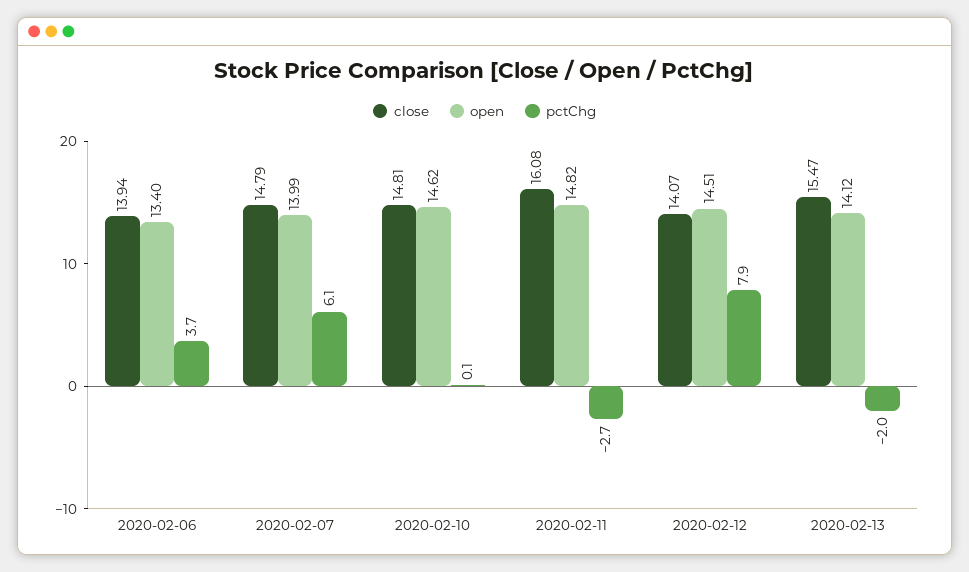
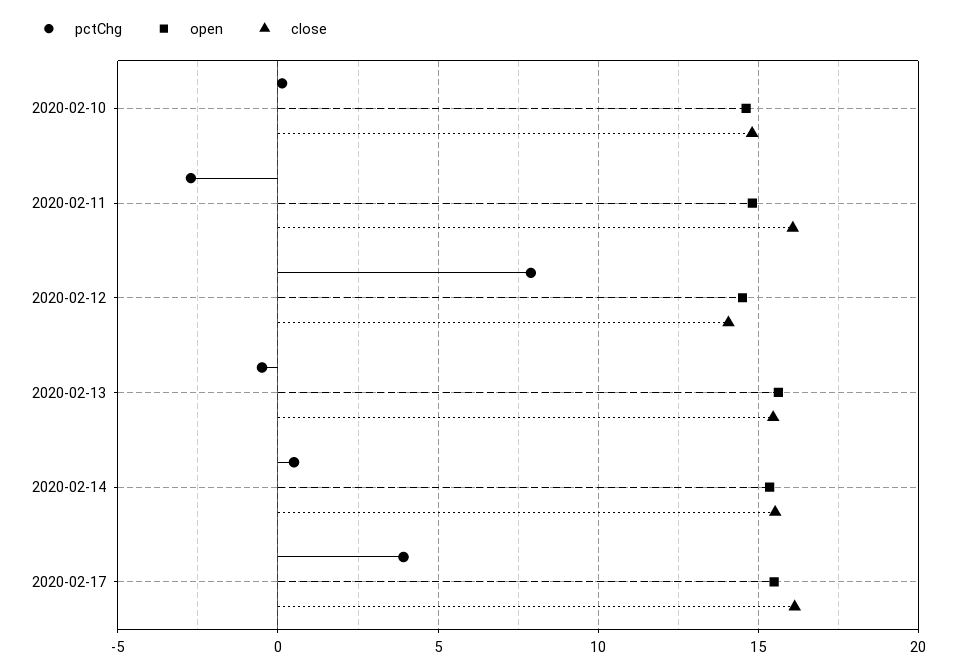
close, 2020-02-06: 13.94 -> none
open, 2020-02-06: 13.4 -> none
pctChg, 2020-02-06: 3.7 -> none
close, 2020-02-07: 14.79 -> none
open, 2020-02-07: 13.99 -> none
pctChg, 2020-02-07: 6.1 -> none
open, 2020-02-13: 14.12 -> 15.5
pctChg, 2020-02-13: -2 -> -0.5
pctChg, 2020-02-14: none -> 0.5
open, 2020-02-14: none -> 15.5
close, 2020-02-14: none -> 15.5
pctChg, 2020-02-17: none -> 4
open, 2020-02-17: none -> 15.5
close, 2020-02-17: none -> 16

